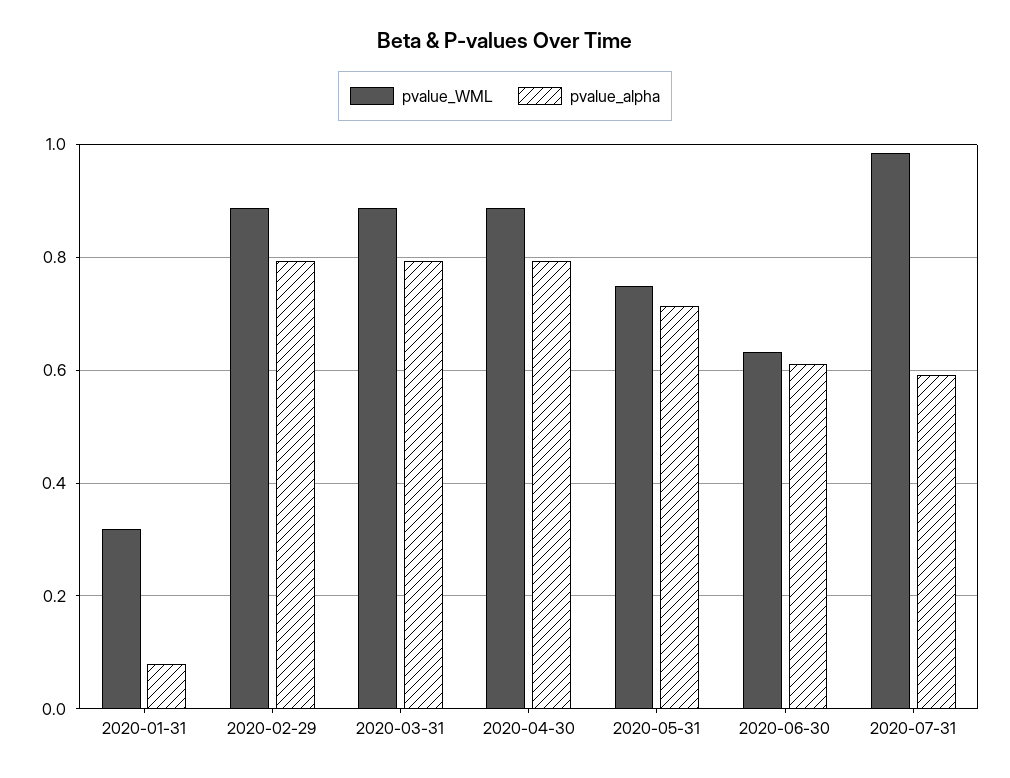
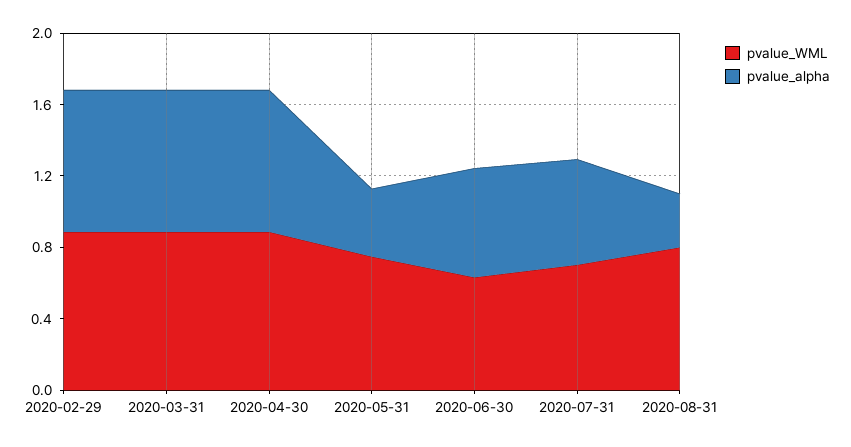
pvalue_WML, 2020-01-31: 0.32 -> none
pvalue_alpha, 2020-01-31: 0.08 -> none
pvalue_alpha, 2020-05-31: 0.72 -> 0.4
pvalue_WML, 2020-07-31: 0.98 -> 0.7
pvalue_WML, 2020-08-31: none -> 0.8
pvalue_alpha, 2020-08-31: none -> 0.3

